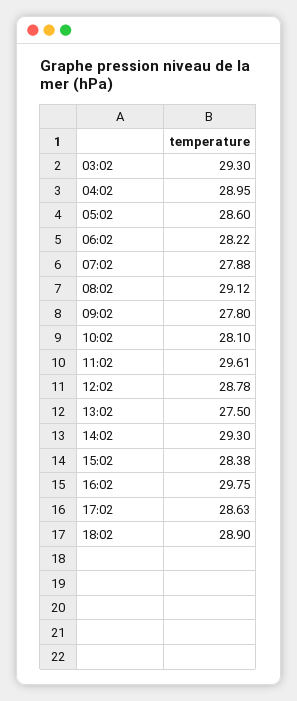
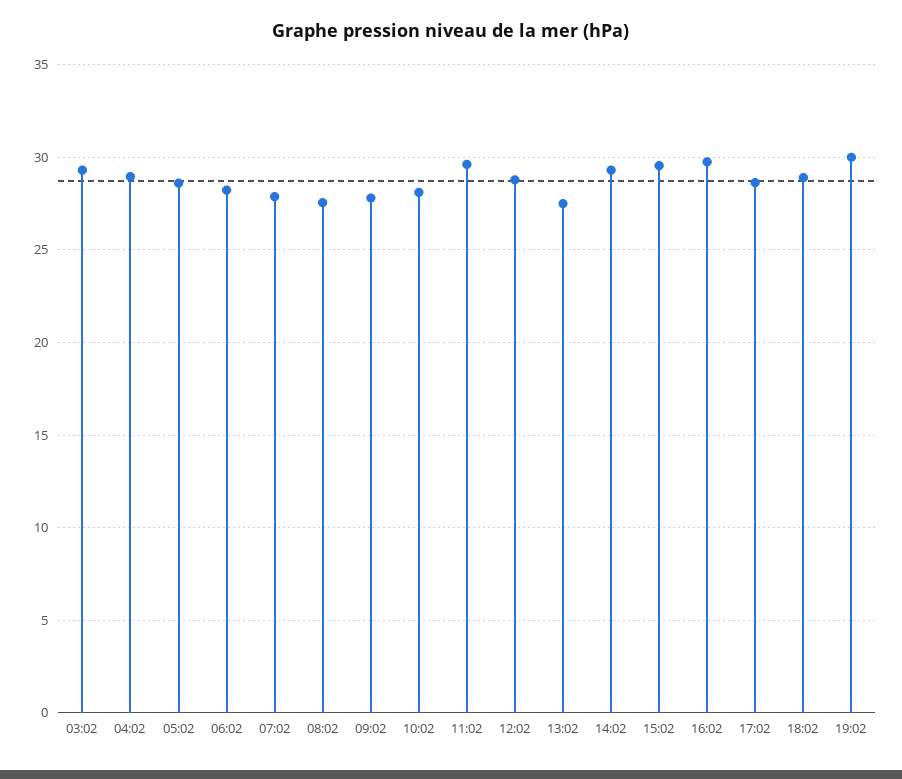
08:02: 29.12 -> 27.5
15:02: 28.38 -> 29.5
19:02: none -> 30

